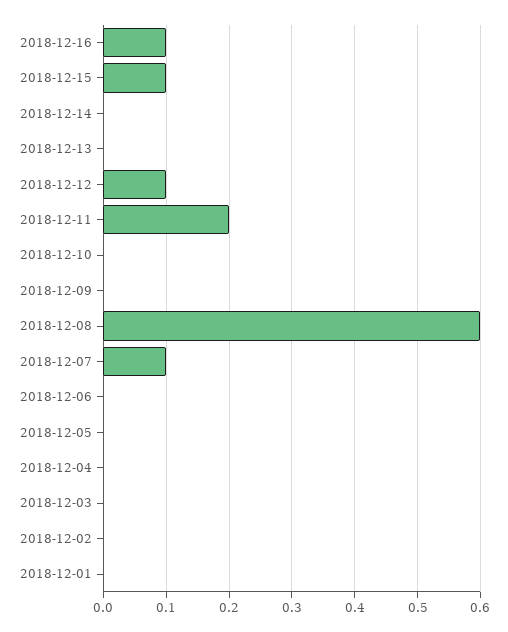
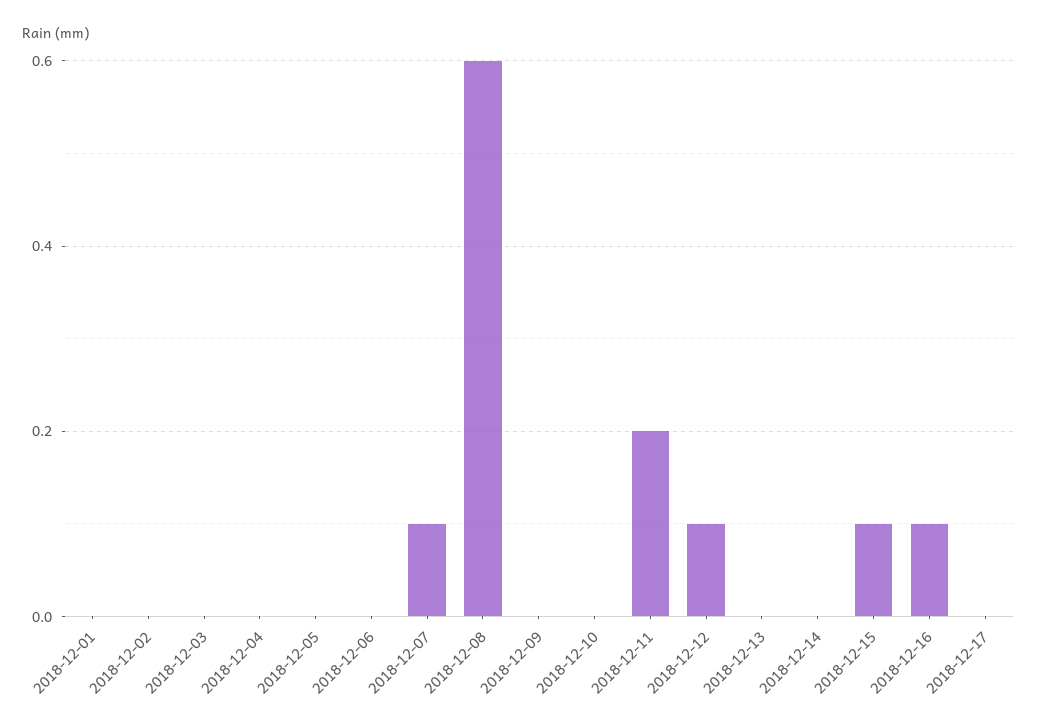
2018-12-17: none -> 0

